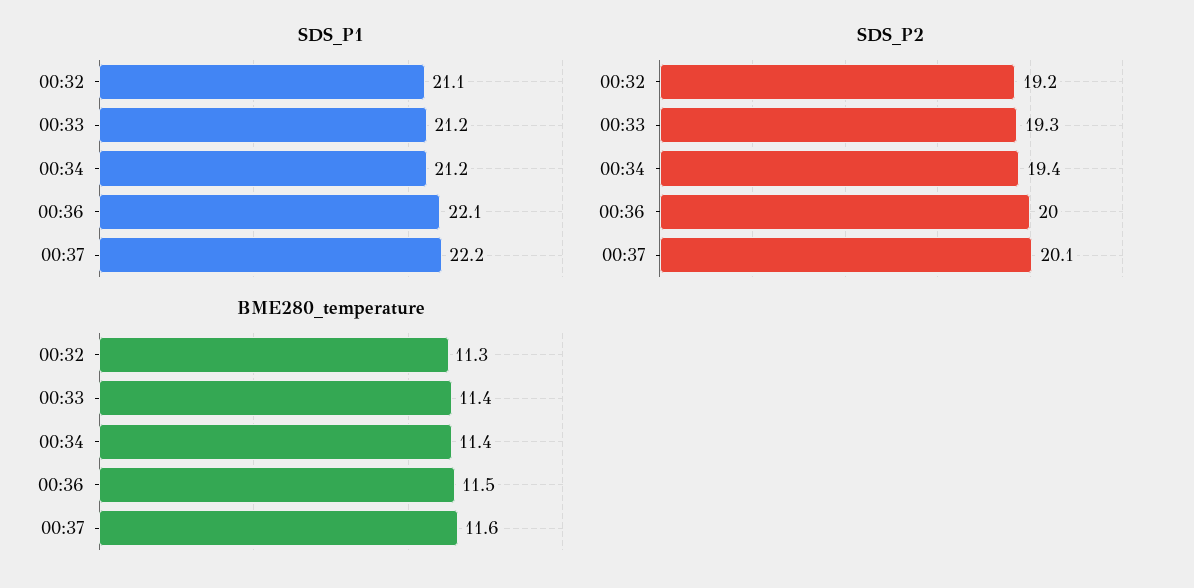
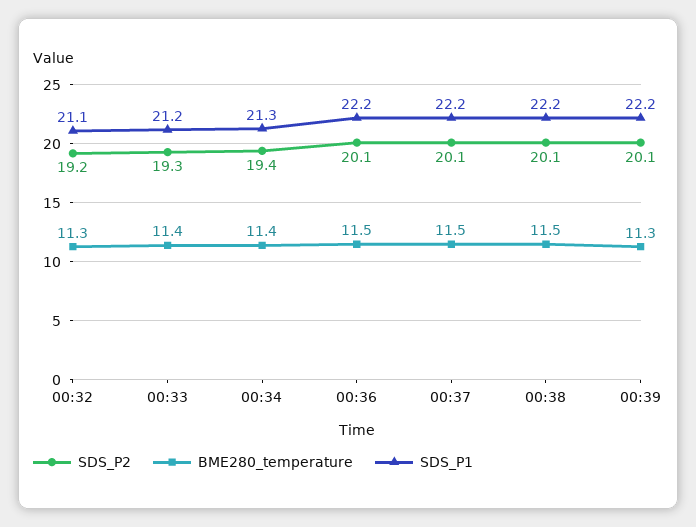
SDS_P1, 00:34: 21.2 -> 21.3
SDS_P1, 00:36: 22.1 -> 22.2
SDS_P2, 00:36: 20 -> 20.1
BME280_temperature, 00:37: 11.6 -> 11.5
SDS_P2, 00:38: none -> 20.1
BME280_temperature, 00:38: none -> 11.5
SDS_P1, 00:38: none -> 22.2
SDS_P2, 00:39: none -> 20.1
BME280_temperature, 00:39: none -> 11.3
SDS_P1, 00:39: none -> 22.2

